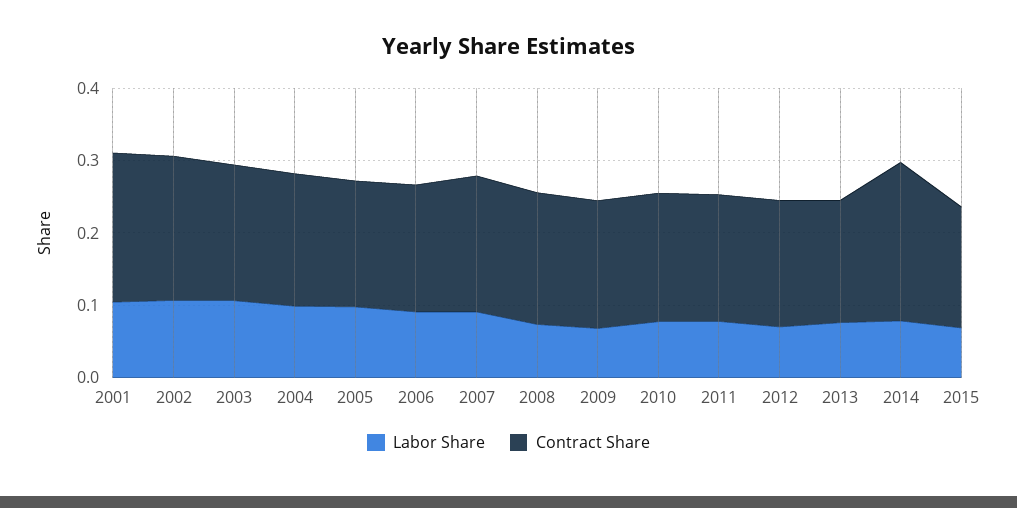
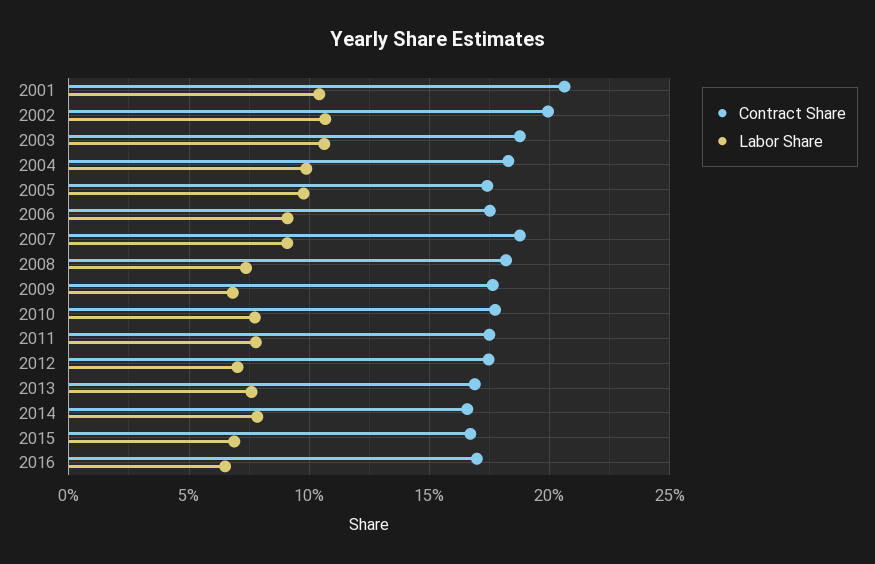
Contract Share, 2014: 0.22 -> 0.165
Contract Share, 2016: none -> 0.17
Labor Share, 2016: none -> 0.065

